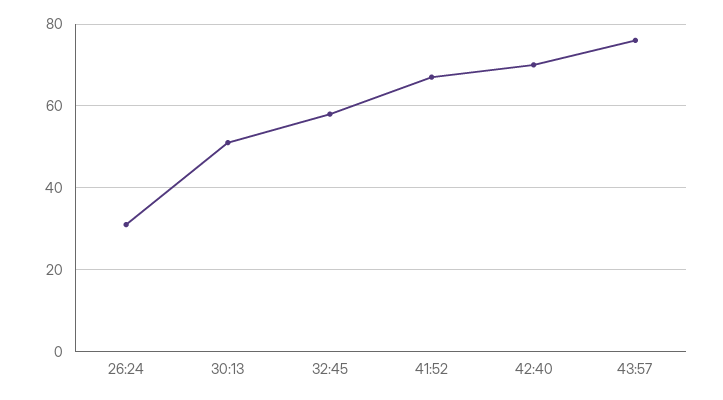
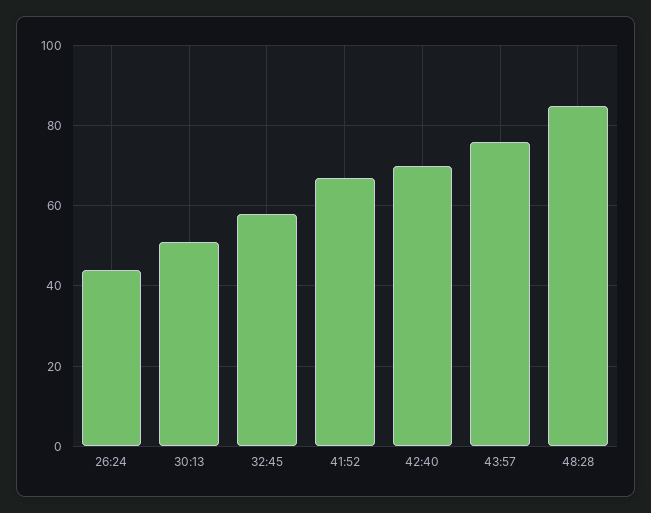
26:24: 30 -> 45
48:28: none -> 85

